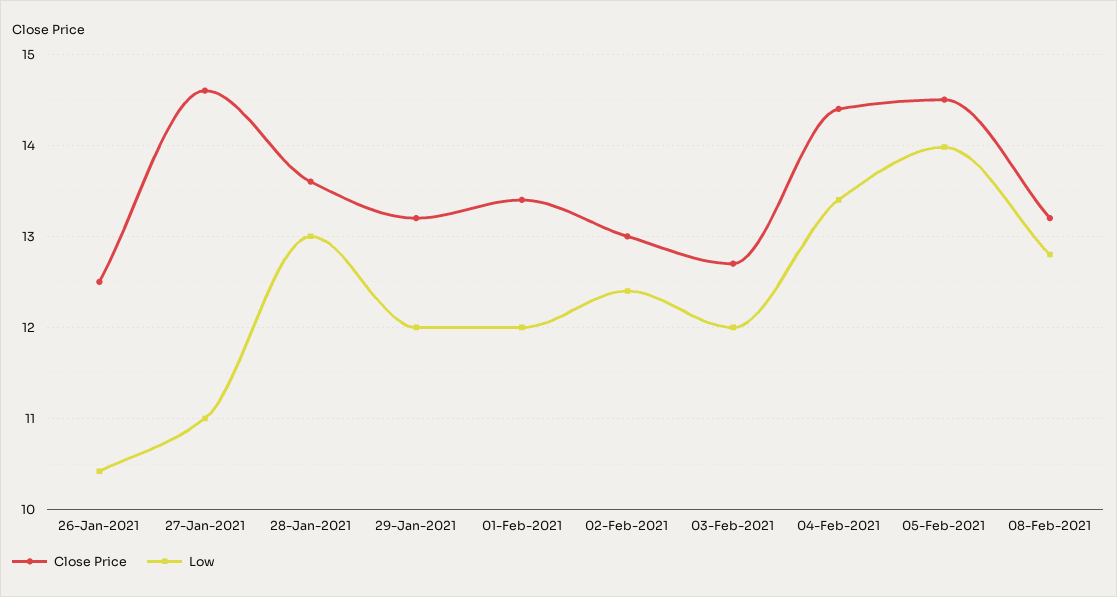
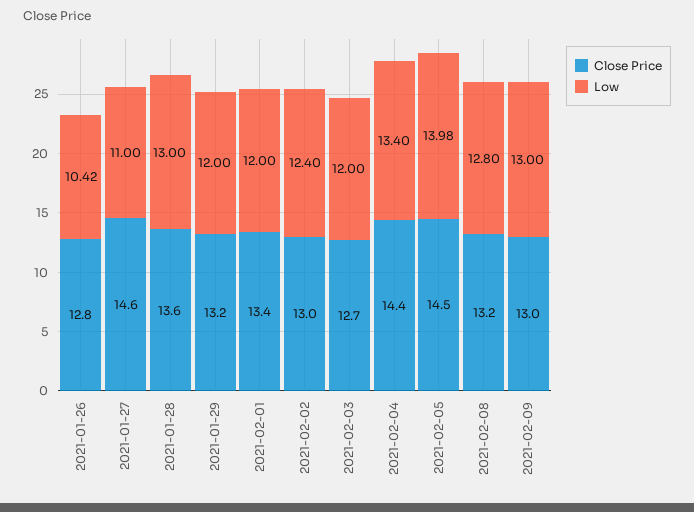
Close Price, 26-Jan-2021: 12.5 -> 12.8
Close Price, 2021-02-09: none -> 13
Low, 2021-02-09: none -> 13

